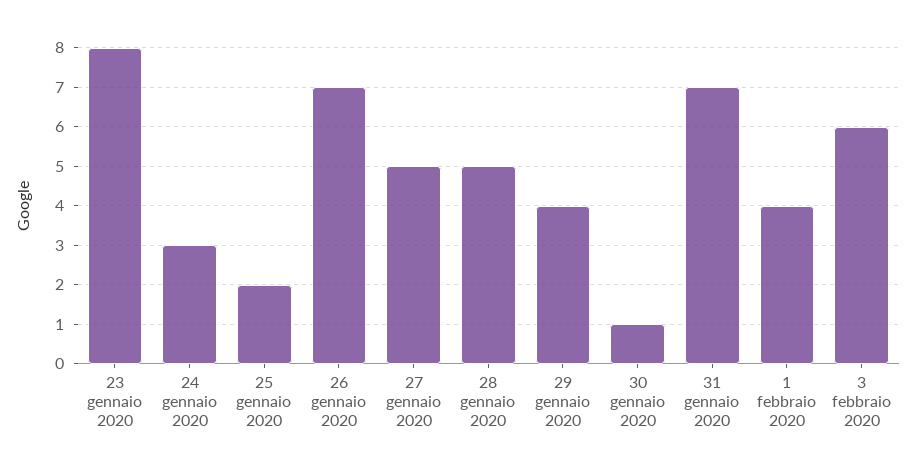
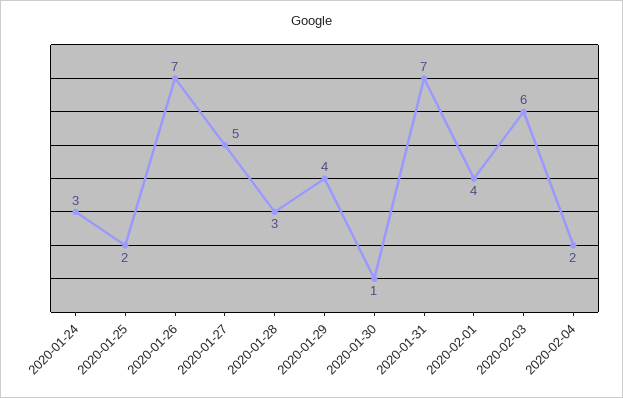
23 gennaio 2020: 8 -> none
28 gennaio 2020: 5 -> 3
2020-02-04: none -> 2

